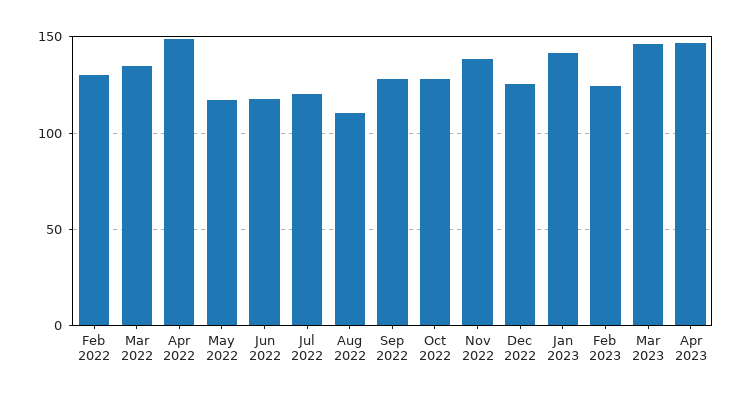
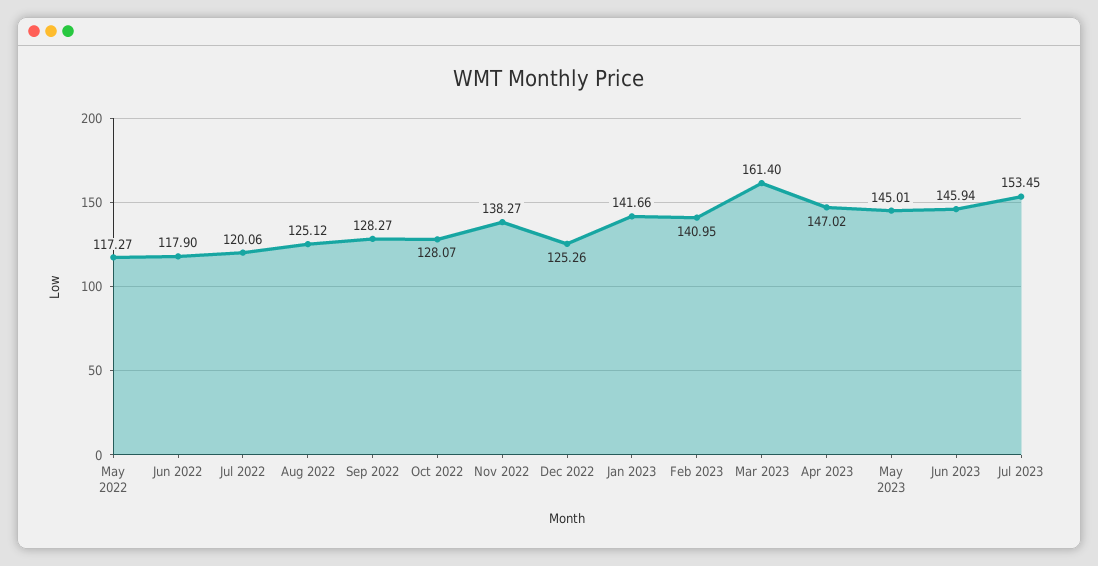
Feb 2022: 130 -> none
Mar 2022: 135 -> none
Apr 2022: 150 -> none
Aug 2022: 110 -> 125.12
Feb 2023: 125 -> 140.95
Mar 2023: 145 -> 161.4
May 2023: none -> 145.01
Jun 2023: none -> 145.94
Jul 2023: none -> 153.45

